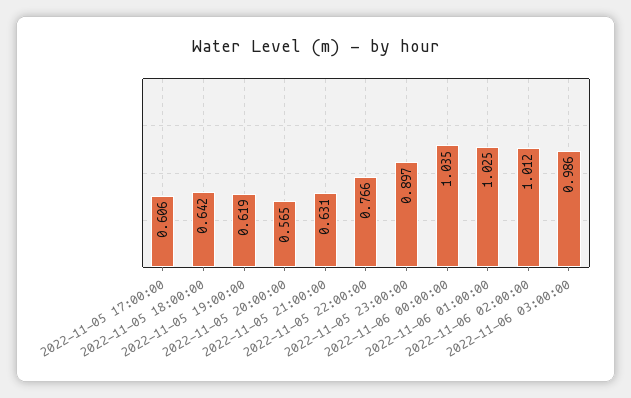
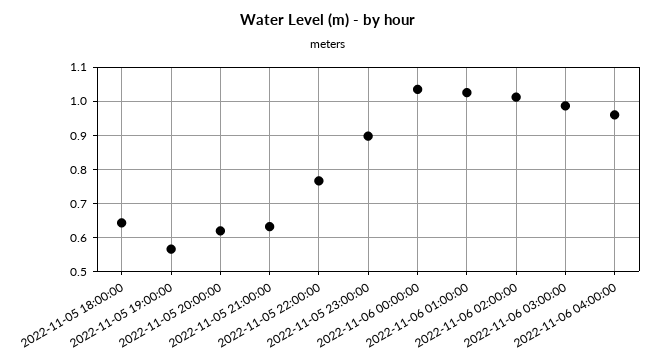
2022-11-05 17:00:00: 0.606 -> none
2022-11-05 19:00:00: 0.619 -> 0.56
2022-11-05 20:00:00: 0.565 -> 0.62
2022-11-06 04:00:00: none -> 0.96

